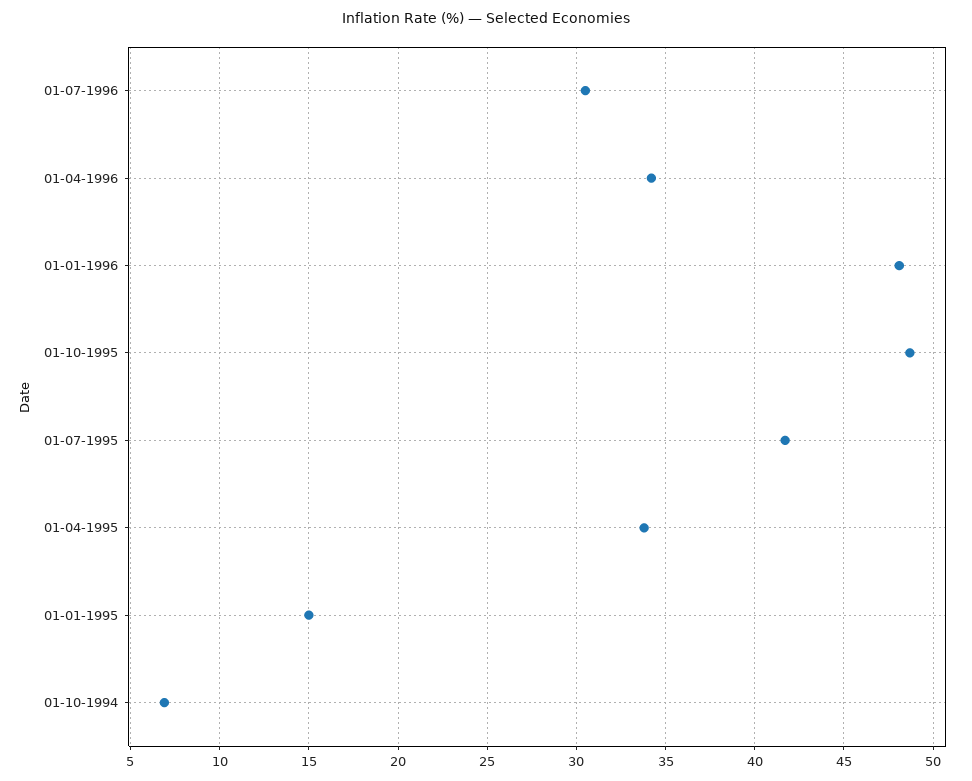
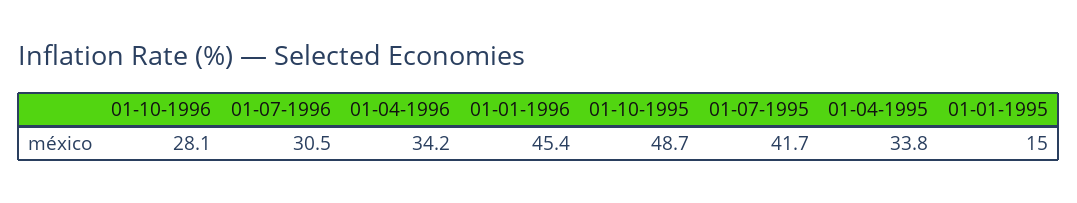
01-01-1996: 48 -> 45.4
01-10-1994: 7 -> none
01-10-1996: none -> 28.1

